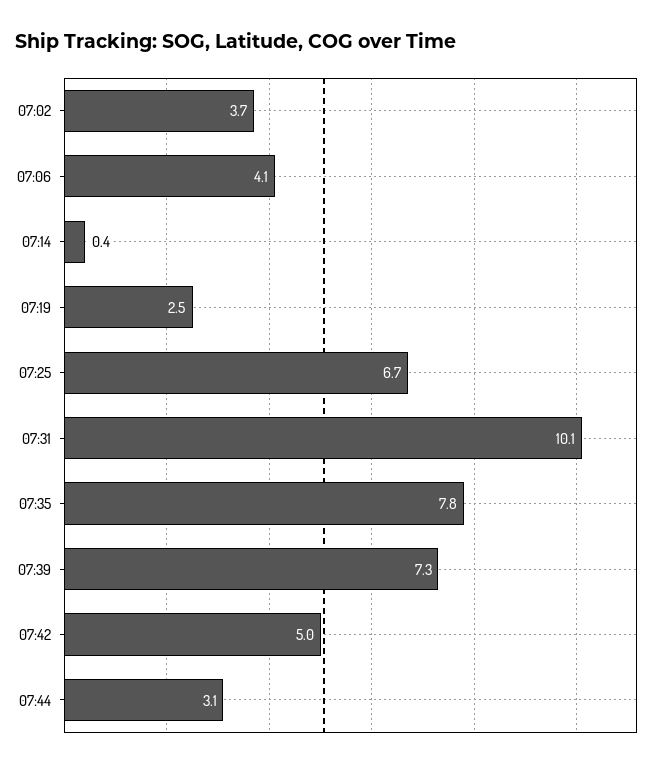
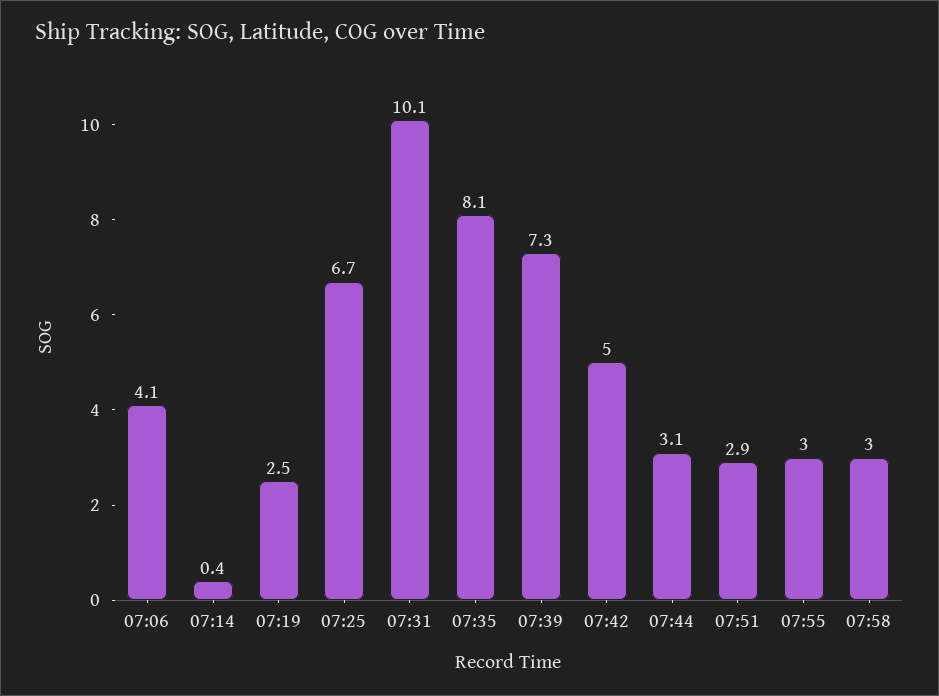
07:02: 3.7 -> none
07:35: 7.8 -> 8.1
07:51: none -> 2.9
07:55: none -> 3
07:58: none -> 3

